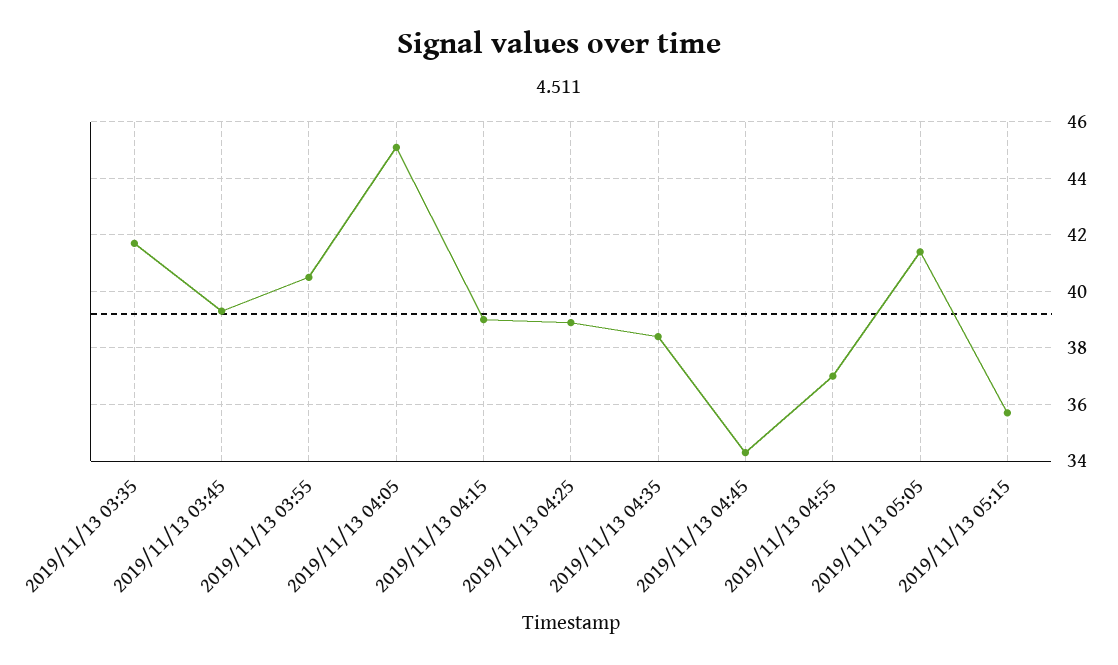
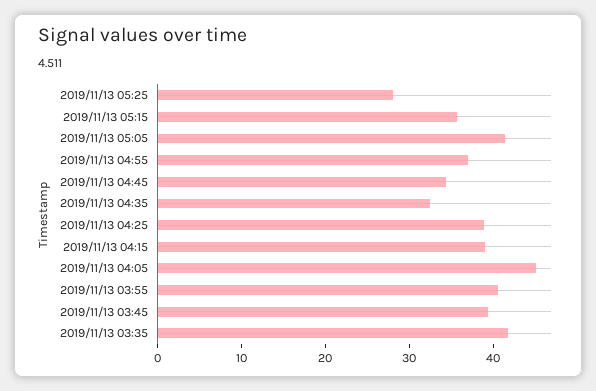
2019/11/13 04:35: 38.5 -> 32
2019/11/13 05:25: none -> 28

